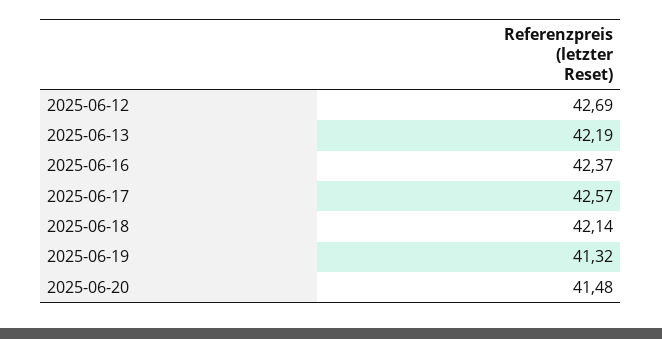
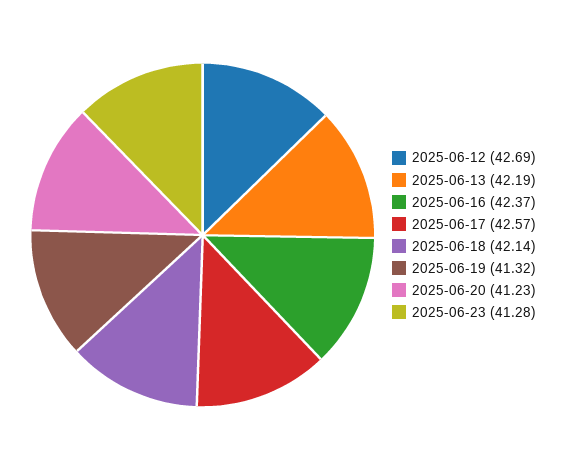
2025-06-20: 41.48 -> 41.23
2025-06-23: none -> 41.28

